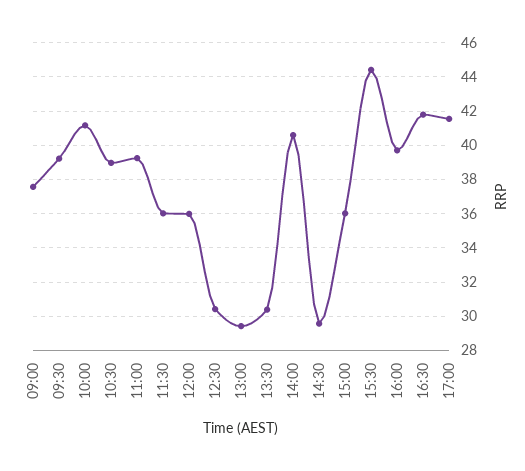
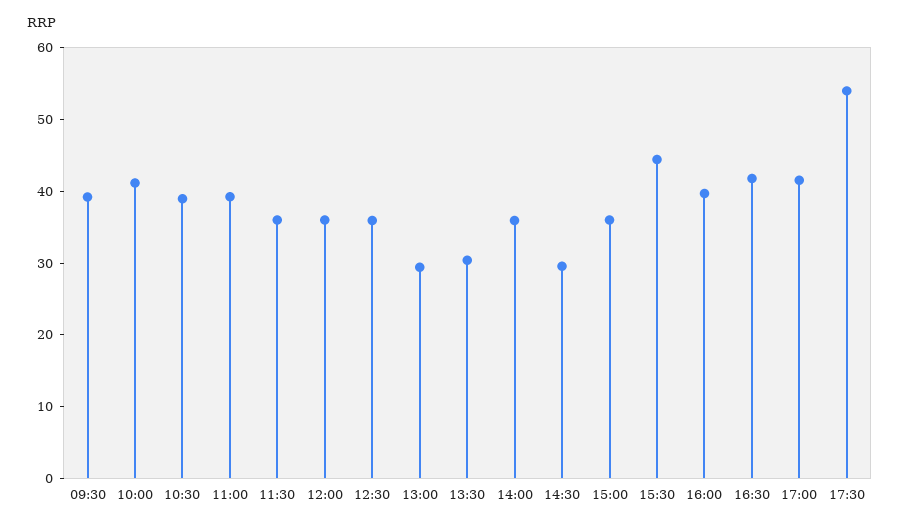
09:00: 37.5 -> none
12:30: 30.5 -> 36
14:00: 40.5 -> 36
17:30: none -> 54

